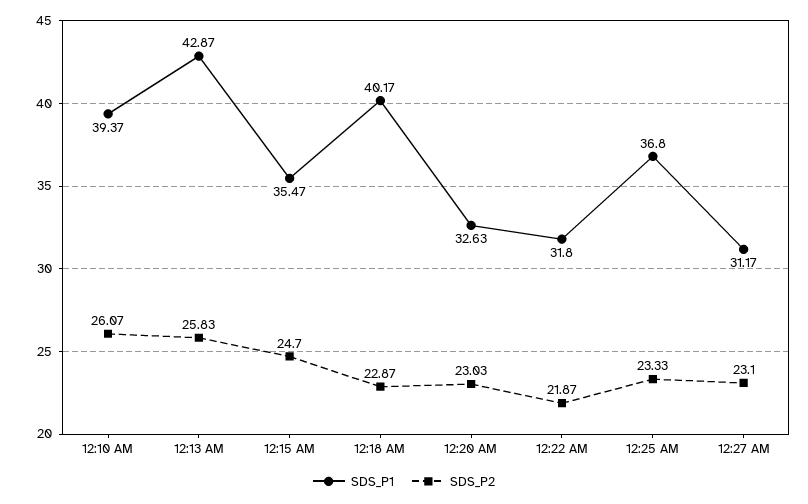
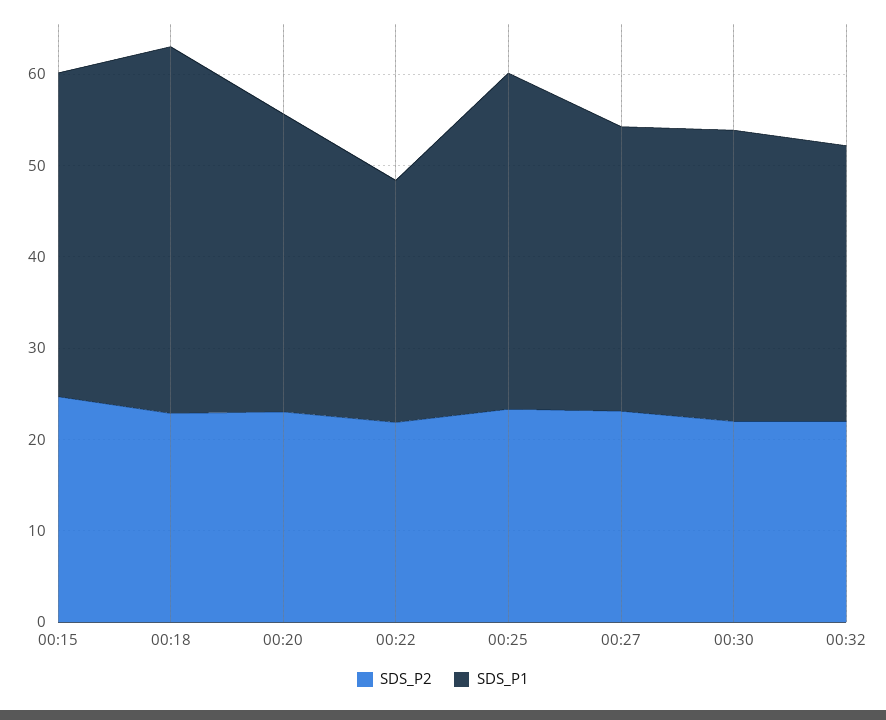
SDS_P1, 12:10 AM: 39.37 -> none
SDS_P2, 12:10 AM: 26.07 -> none
SDS_P1, 12:13 AM: 42.87 -> none
SDS_P2, 12:13 AM: 25.83 -> none
SDS_P1, 12:22 AM: 31.8 -> 26
SDS_P2, 00:30: none -> 22
SDS_P1, 00:30: none -> 32
SDS_P2, 00:32: none -> 22
SDS_P1, 00:32: none -> 30

